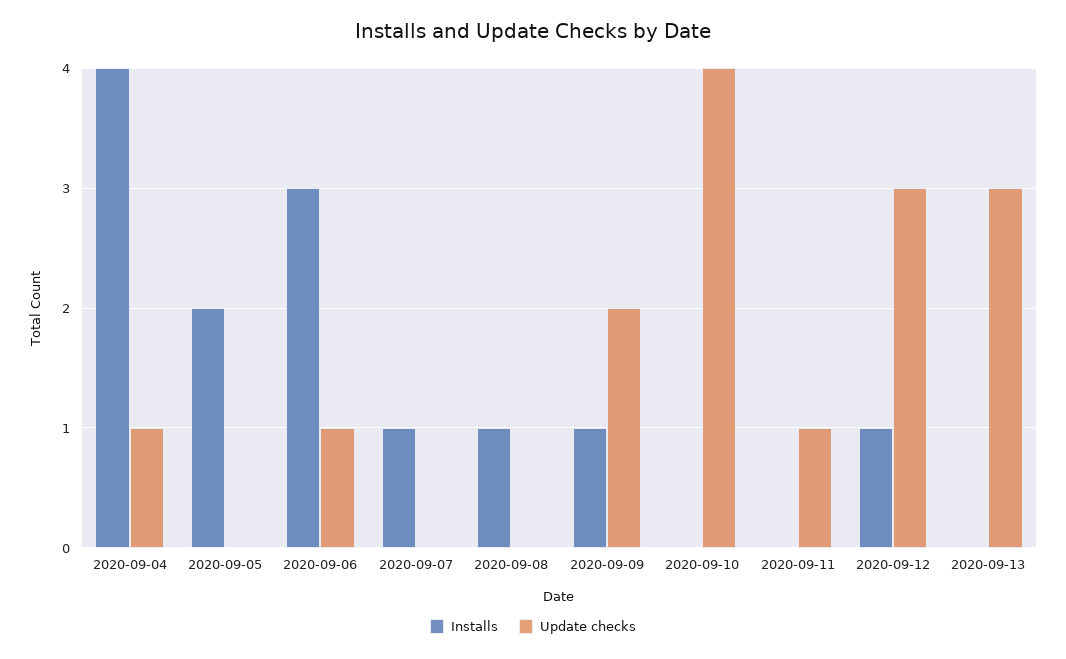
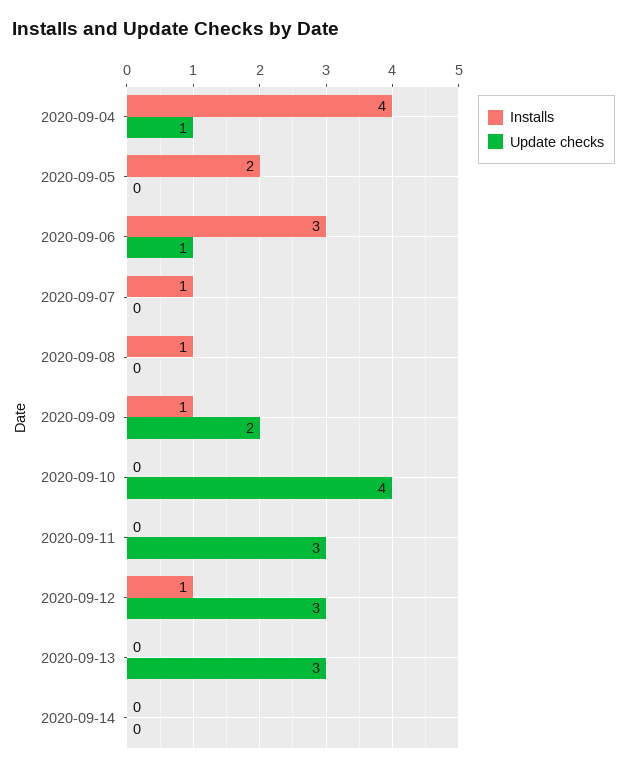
Update checks, 2020-09-11: 1 -> 3
Installs, 2020-09-14: none -> 0
Update checks, 2020-09-14: none -> 0

